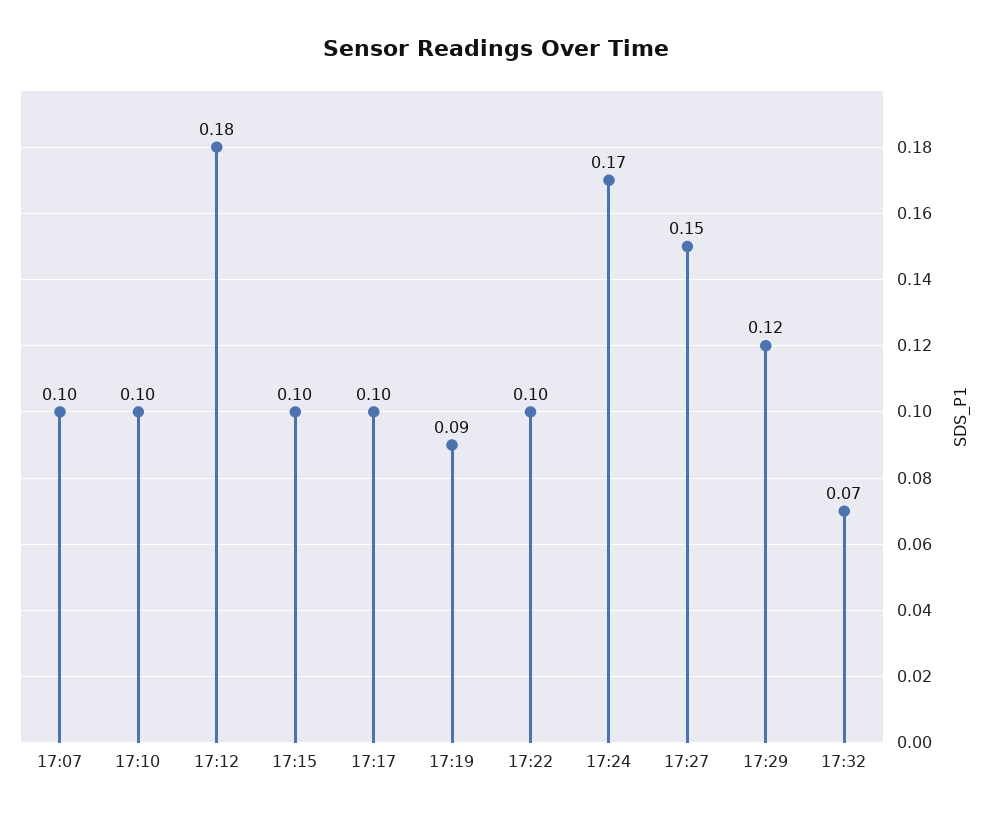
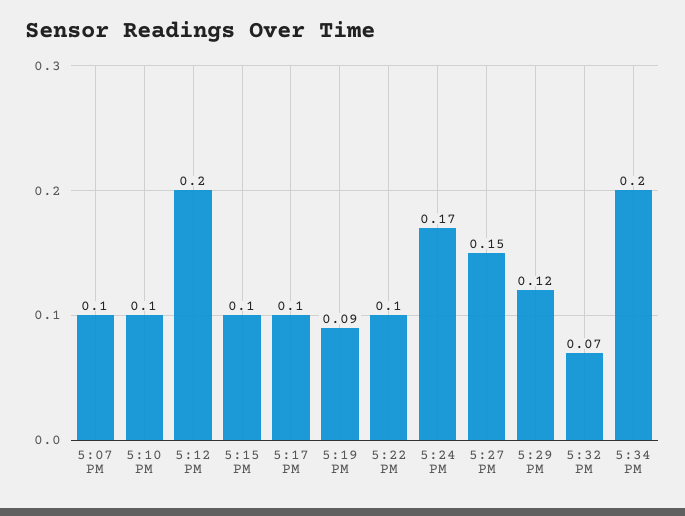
17:12: 0.18 -> 0.2
5:34 PM: none -> 0.2

